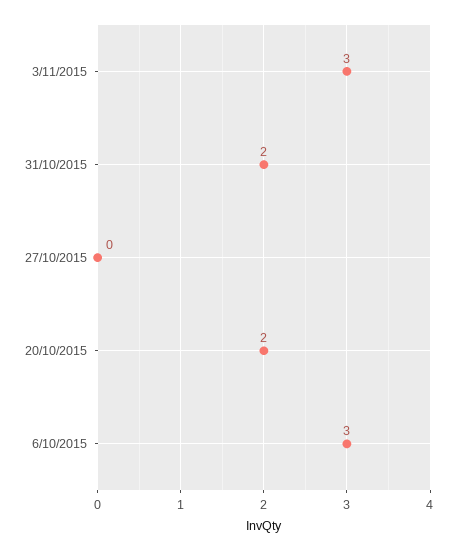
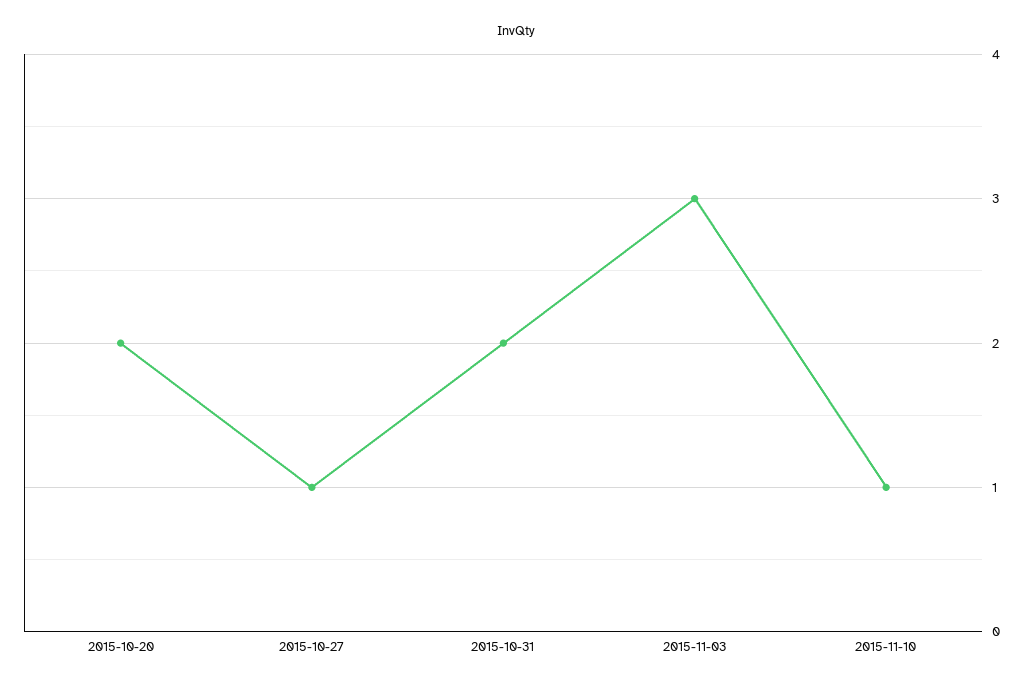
27/10/2015: 0 -> 1
6/10/2015: 3 -> none
2015-11-10: none -> 1

